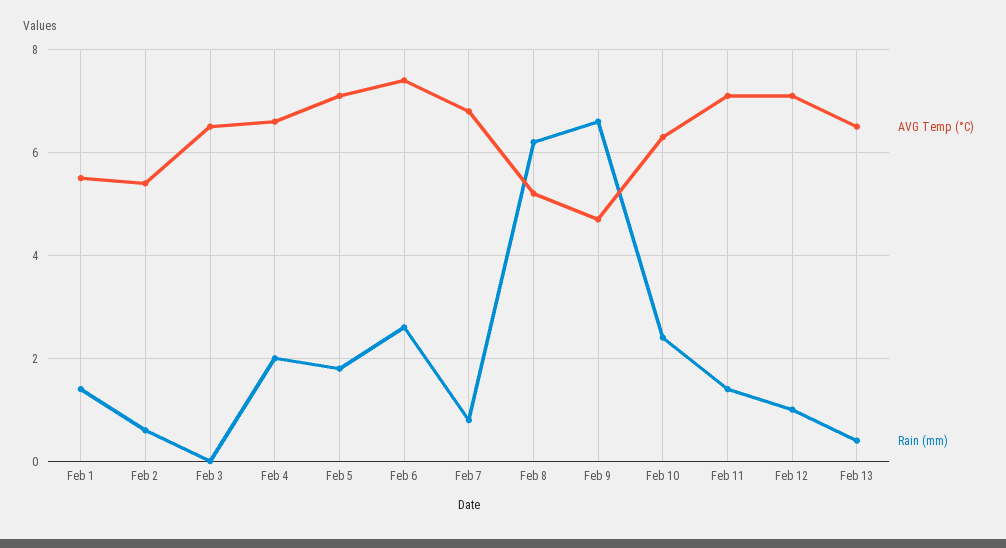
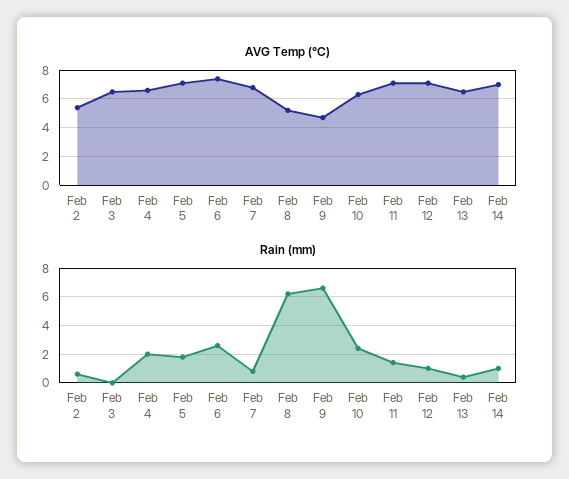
AVG Temp (°C), Feb 1: 5.5 -> none
Rain (mm), Feb 1: 1.5 -> none
AVG Temp (°C), Feb 14: none -> 7
Rain (mm), Feb 14: none -> 1

